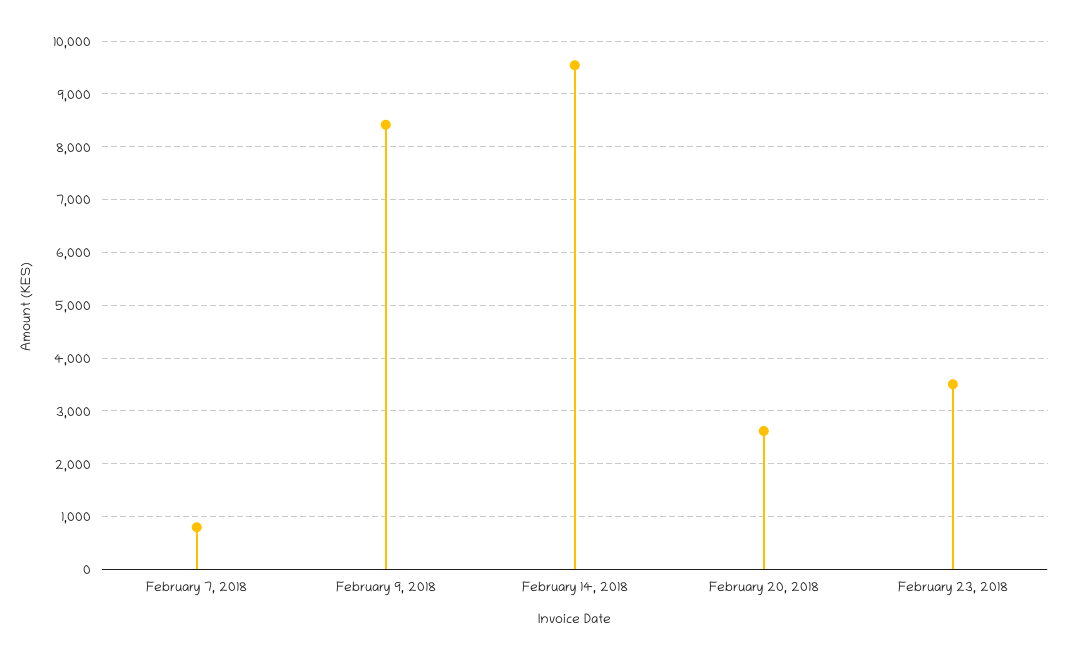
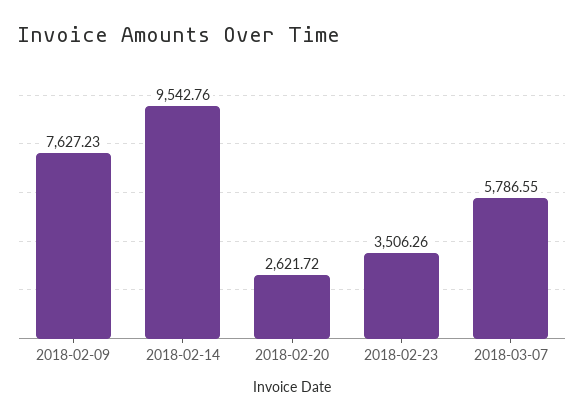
February 7, 2018: 800 -> none
February 9, 2018: 8400 -> 7627.23
2018-03-07: none -> 5786.55

